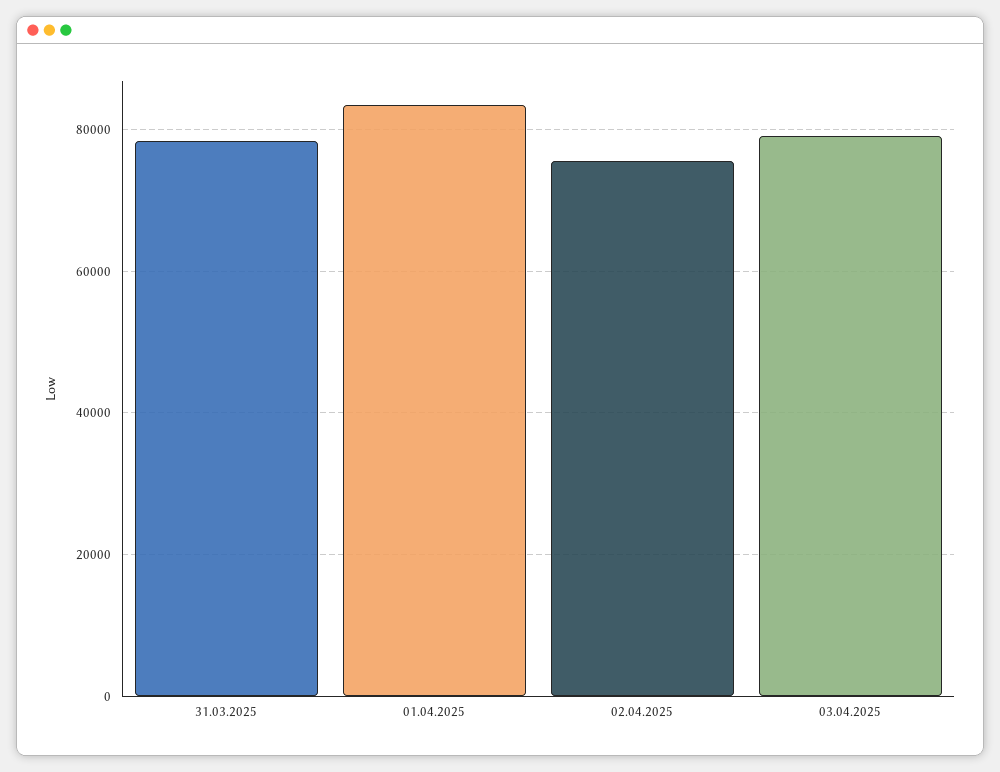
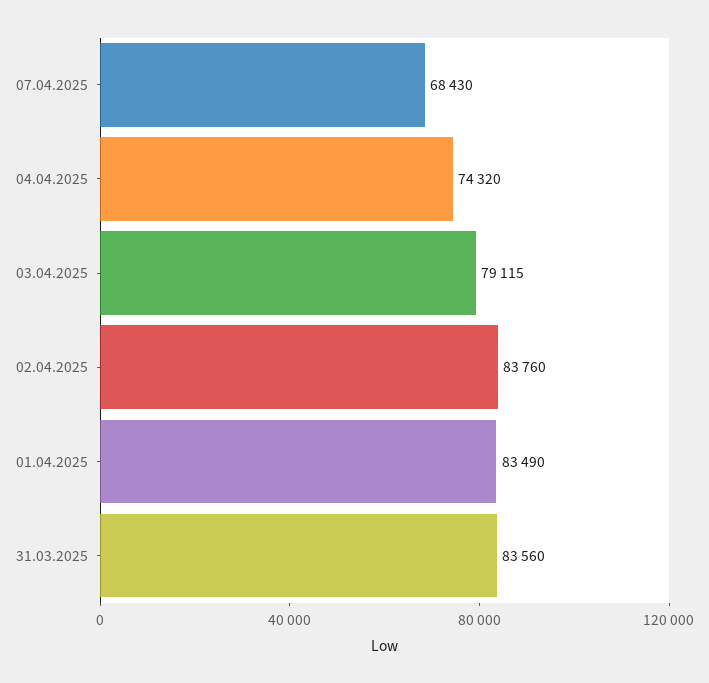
31.03.2025: 78000 -> 83560
02.04.2025: 76000 -> 83760
07.04.2025: none -> 68430
04.04.2025: none -> 74320

